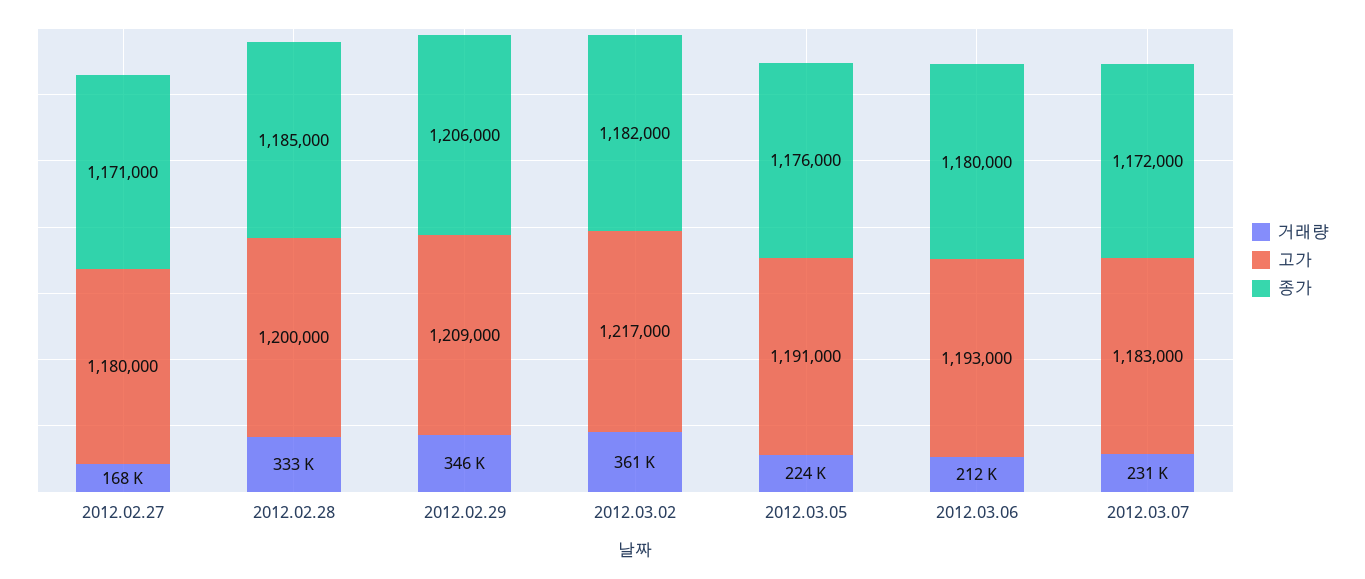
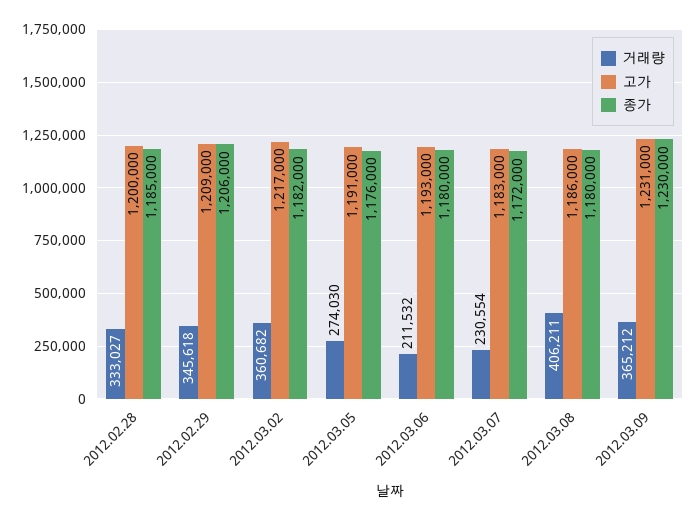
거래량, 2012.02.27: 168000 -> none
고가, 2012.02.27: 1180000 -> none
종가, 2012.02.27: 1171000 -> none
거래량, 2012.03.05: 224000 -> 274030
거래량, 2012.03.08: none -> 406211
고가, 2012.03.08: none -> 1186000
종가, 2012.03.08: none -> 1180000
거래량, 2012.03.09: none -> 365212
고가, 2012.03.09: none -> 1231000
종가, 2012.03.09: none -> 1230000

